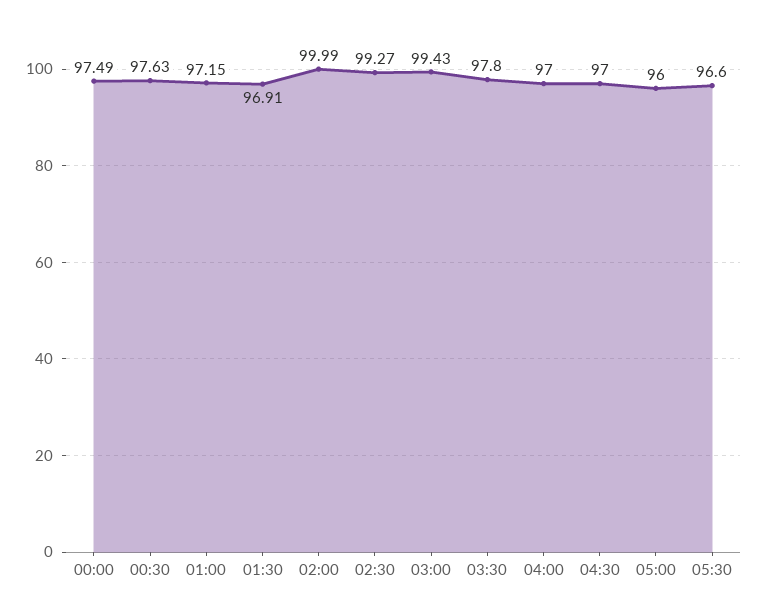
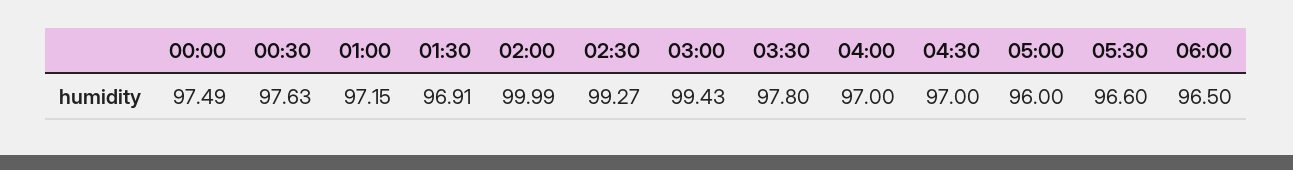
06:00: none -> 96.5

